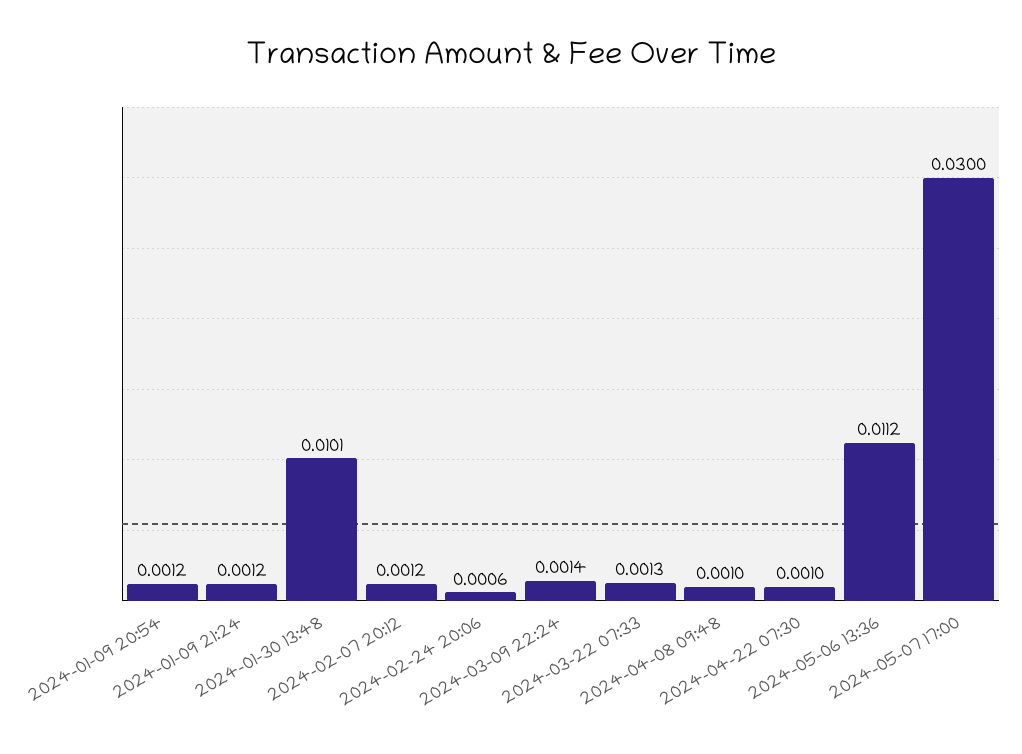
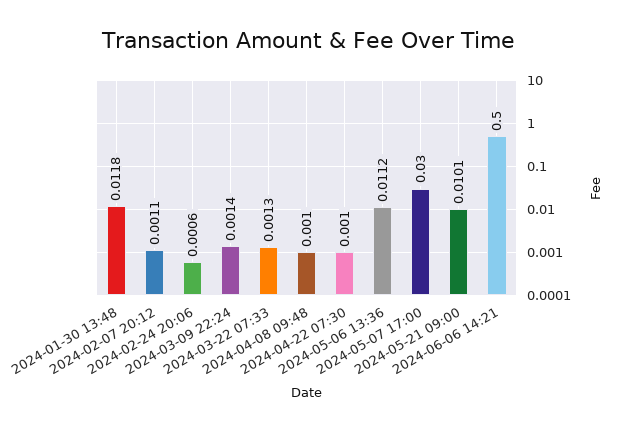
2024-01-09 20:54: 0.0012 -> none
2024-01-09 21:24: 0.0012 -> none
2024-01-30 13:48: 0.0101 -> 0.0118
2024-02-07 20:12: 0.0012 -> 0.0011
2024-05-21 09:00: none -> 0.0101
2024-06-06 14:21: none -> 0.5

